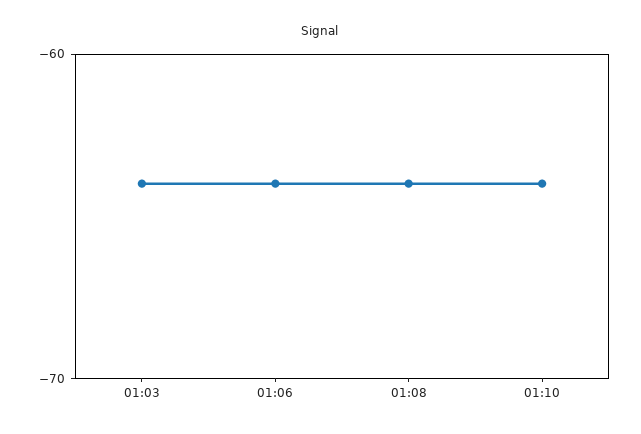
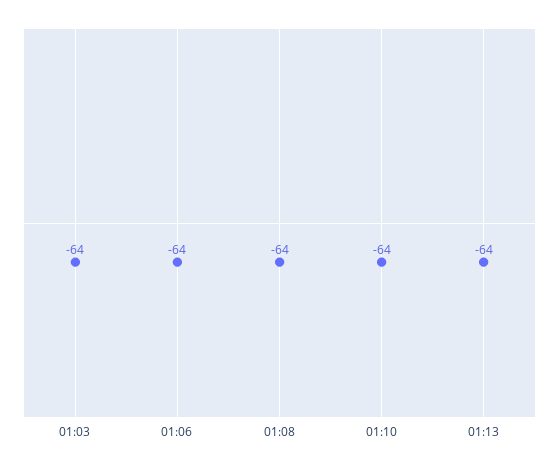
01:13: none -> -64

